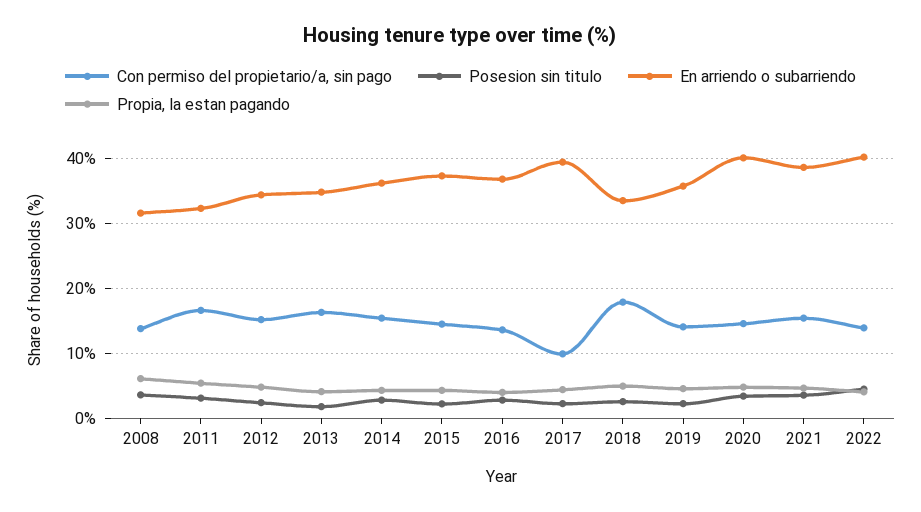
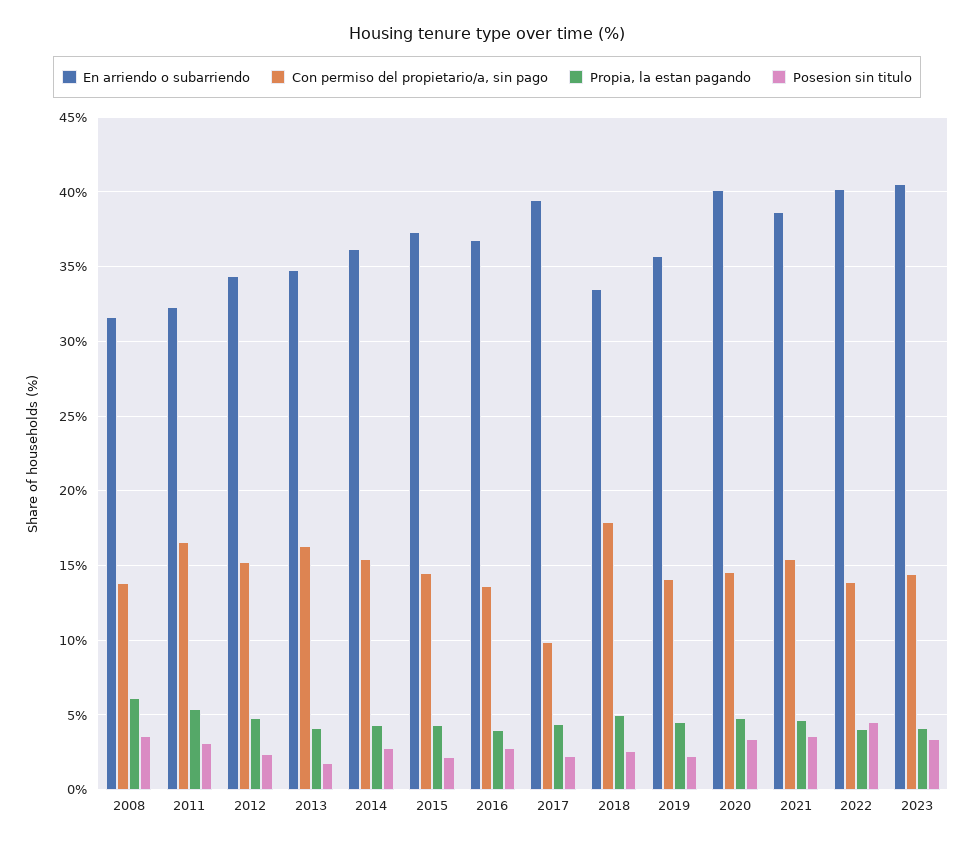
En arriendo o subarriendo, 2023: none -> 40.5
Con permiso del propietario/a, sin pago, 2023: none -> 14.5
Propia, la estan pagando, 2023: none -> 4
Posesion sin titulo, 2023: none -> 3.5

